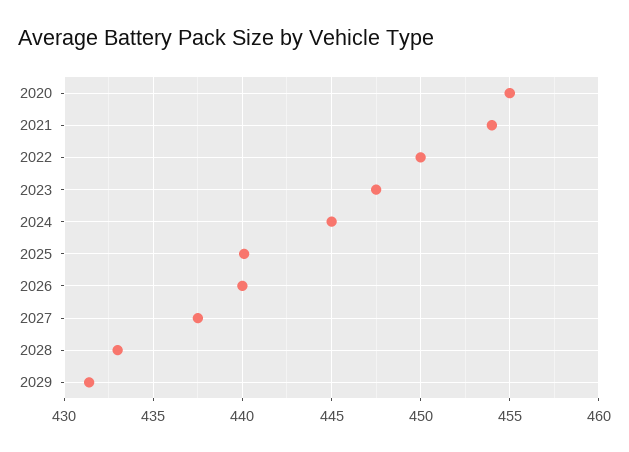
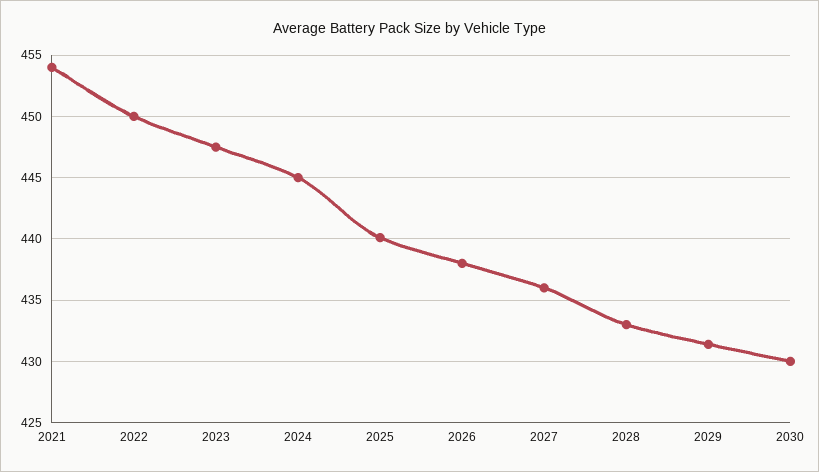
2020: 455 -> none
2026: 440 -> 438
2027: 437.5 -> 436
2030: none -> 430

